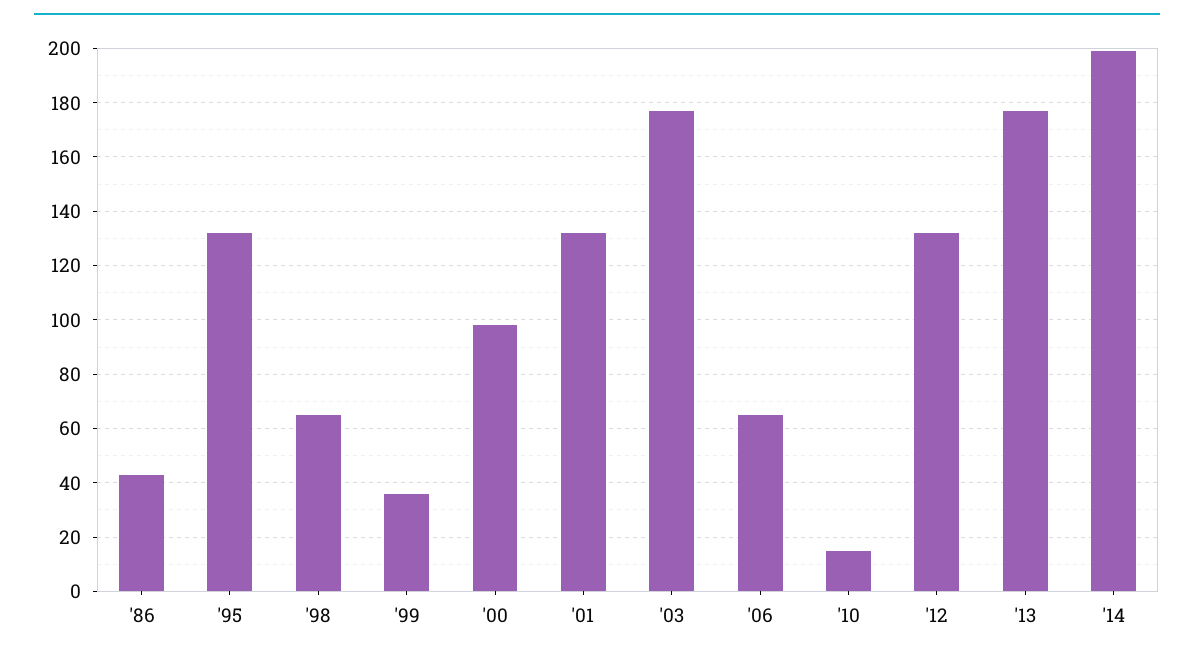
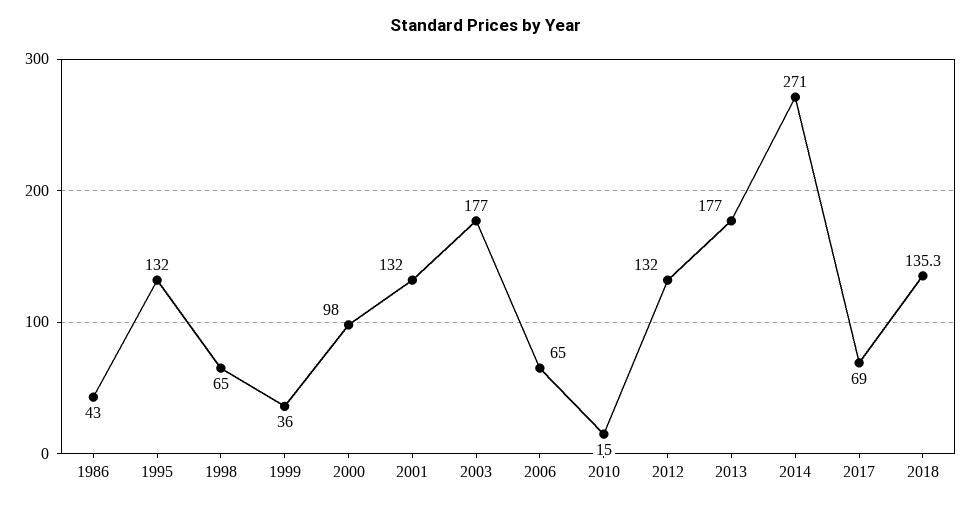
'14: 200 -> 271
2017: none -> 69
2018: none -> 135.3

